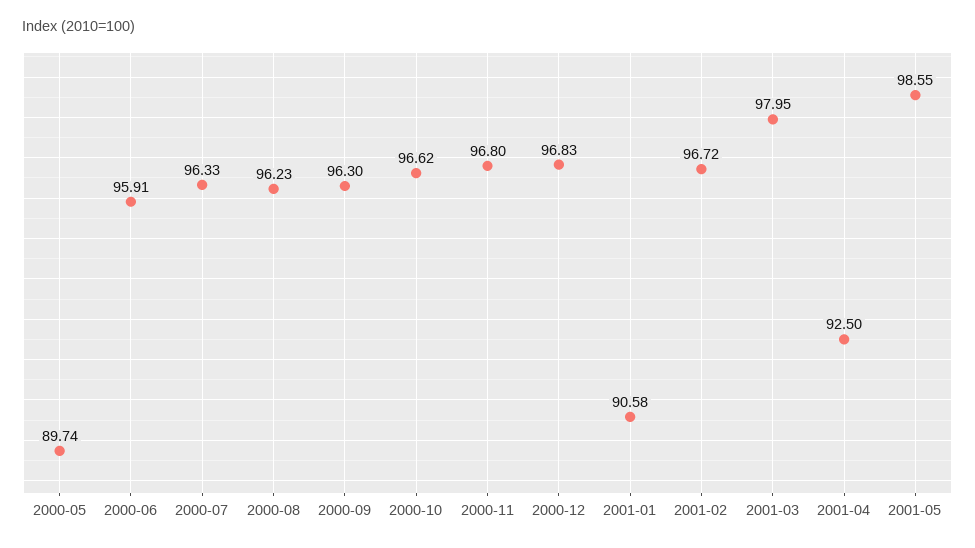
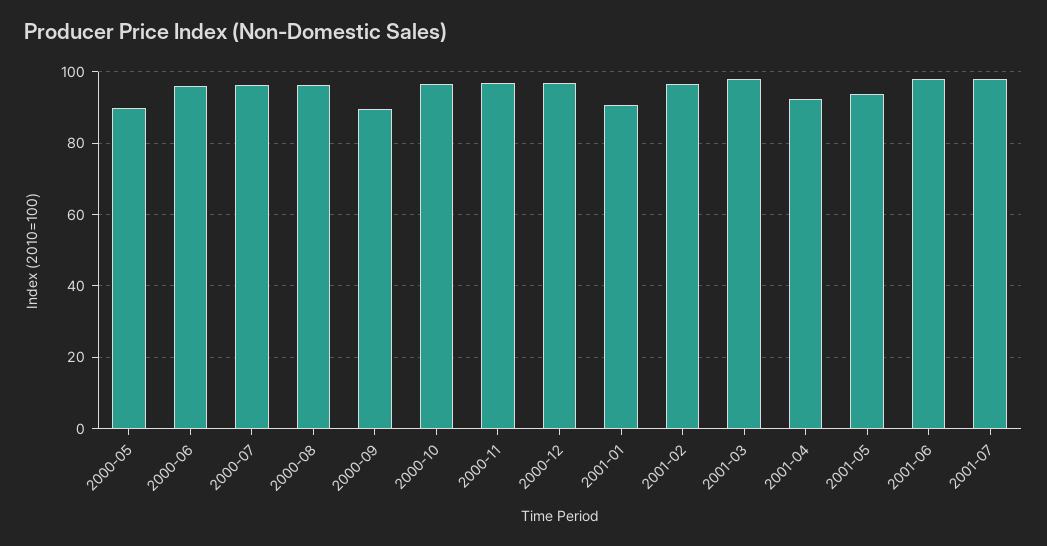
2000-09: 96.3 -> 90
2001-05: 98.55 -> 94
2001-06: none -> 98
2001-07: none -> 98

